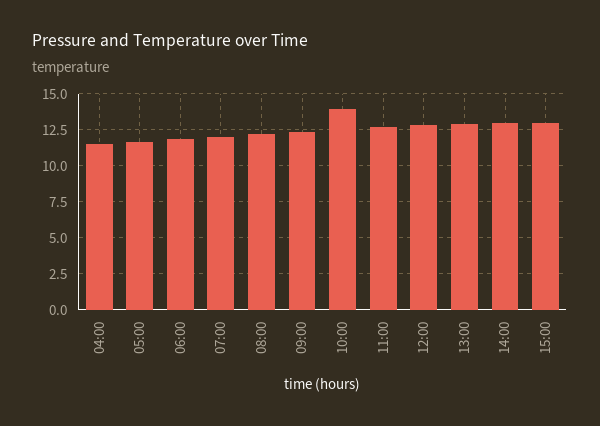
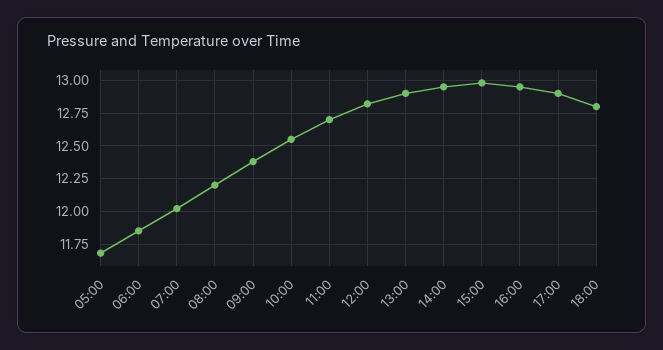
04:00: 11.5 -> none
10:00: 14 -> 12.55
16:00: none -> 12.95
17:00: none -> 12.9
18:00: none -> 12.8

